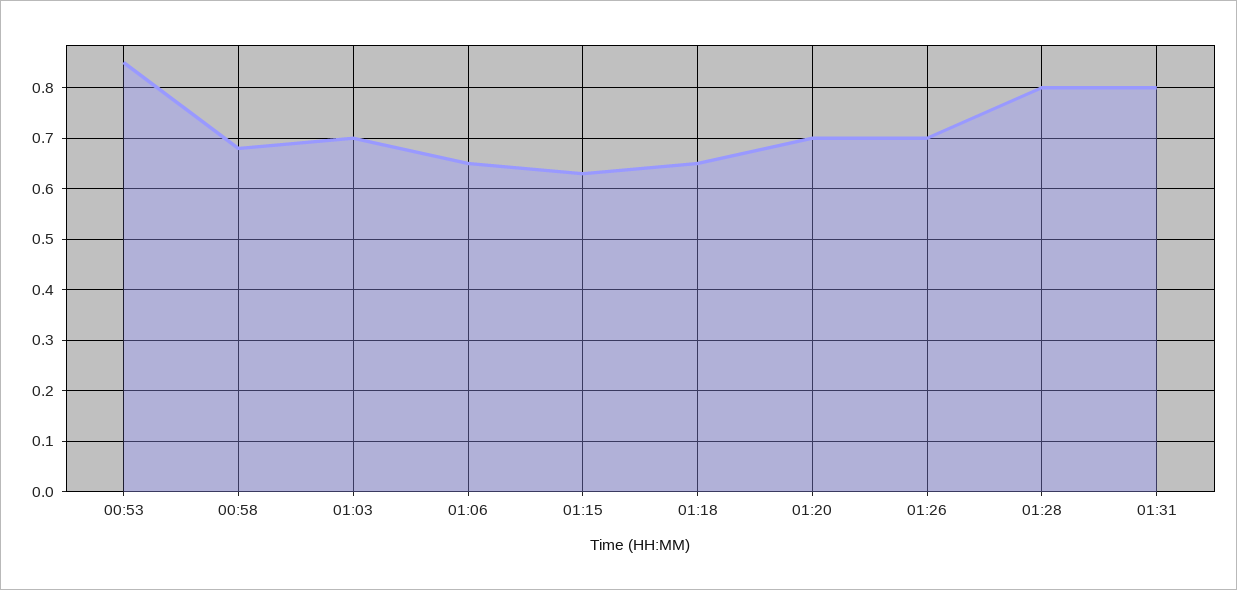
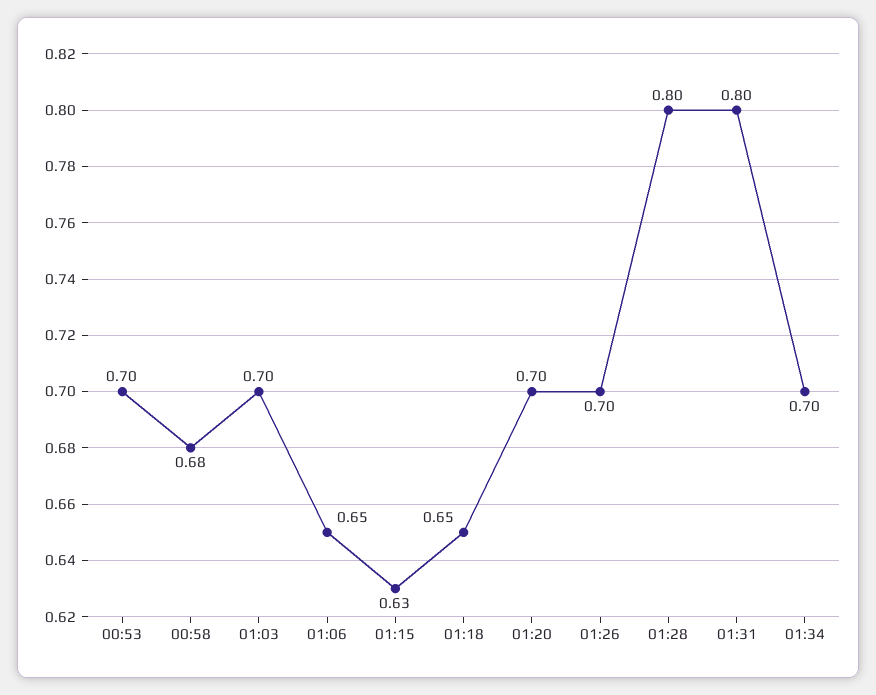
00:53: 0.85 -> 0.7
01:34: none -> 0.7

